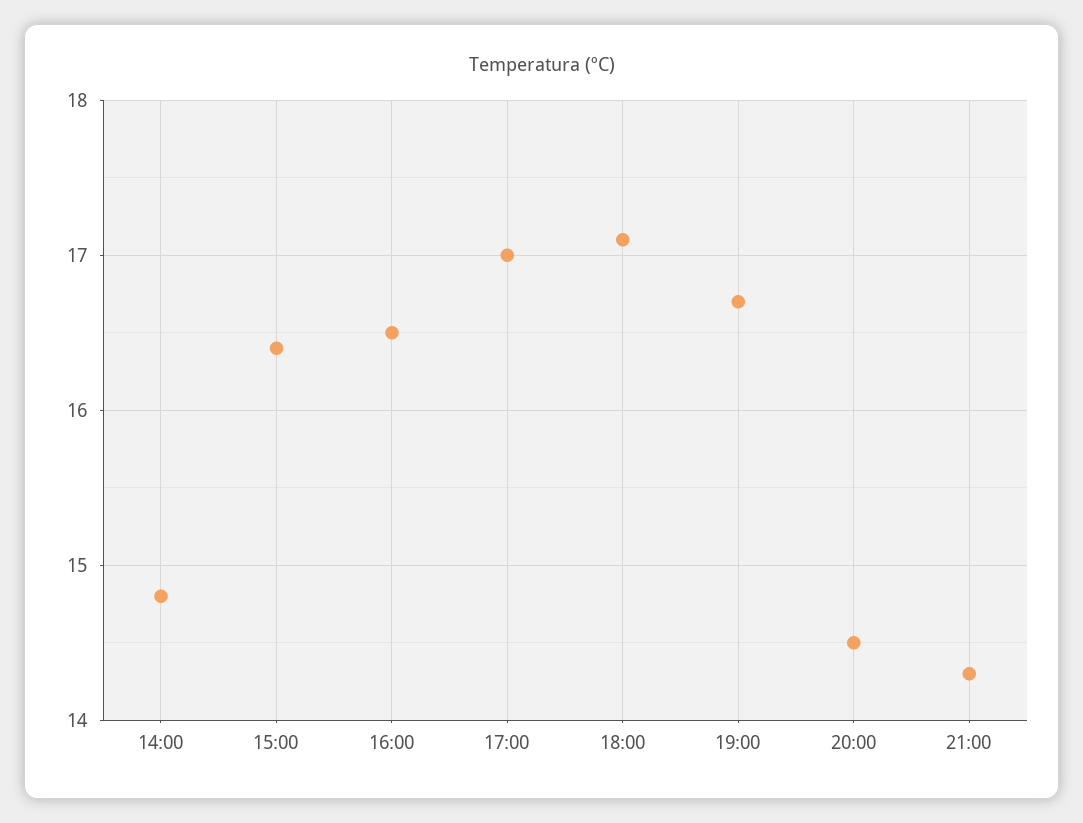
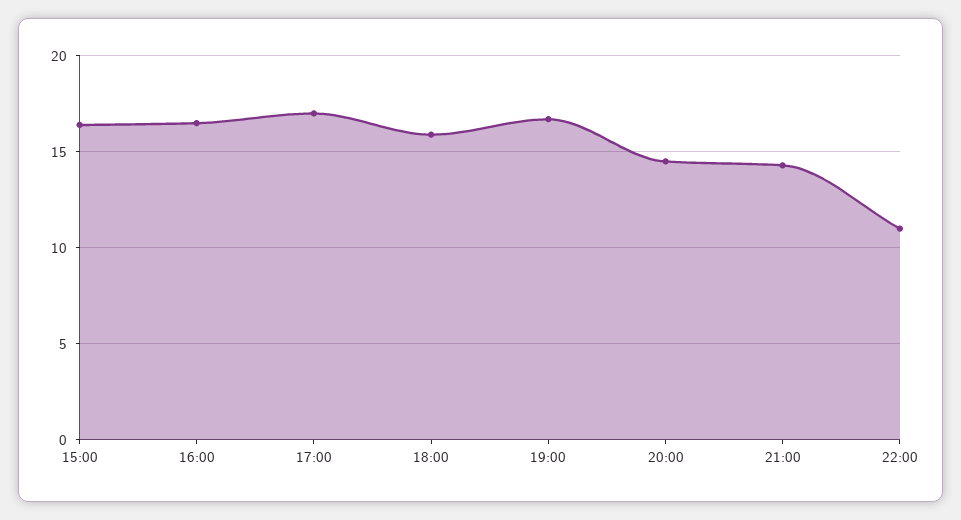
14:00: 14.8 -> none
18:00: 17.1 -> 16
22:00: none -> 11

